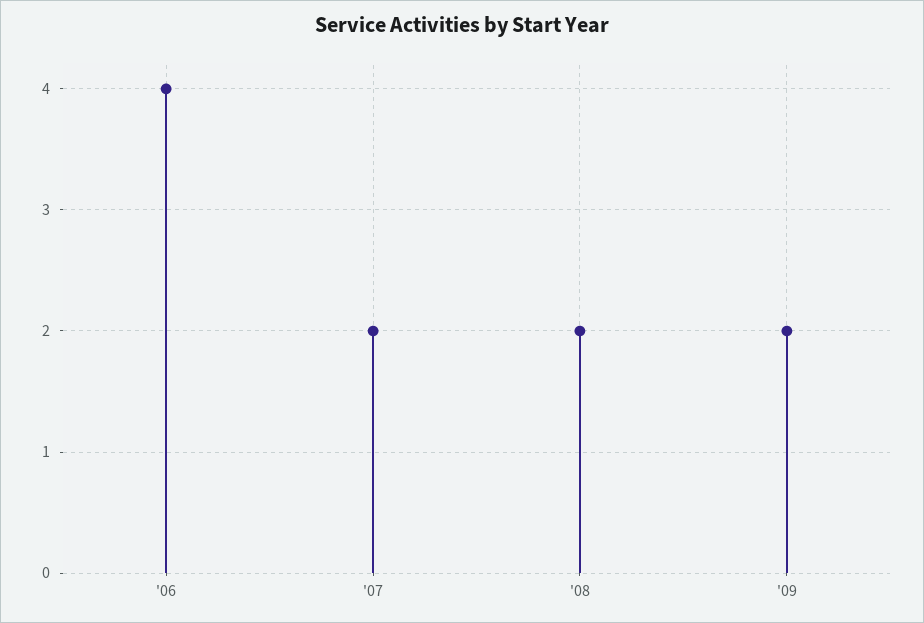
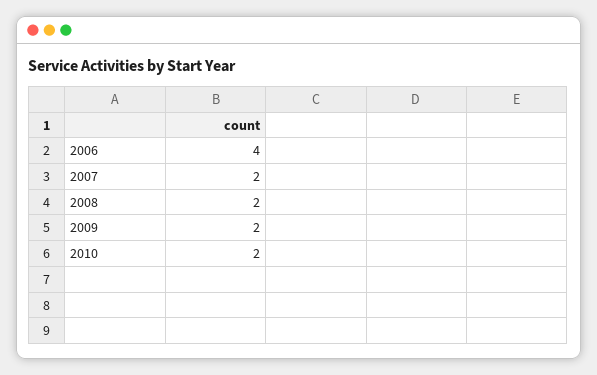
2010: none -> 2

